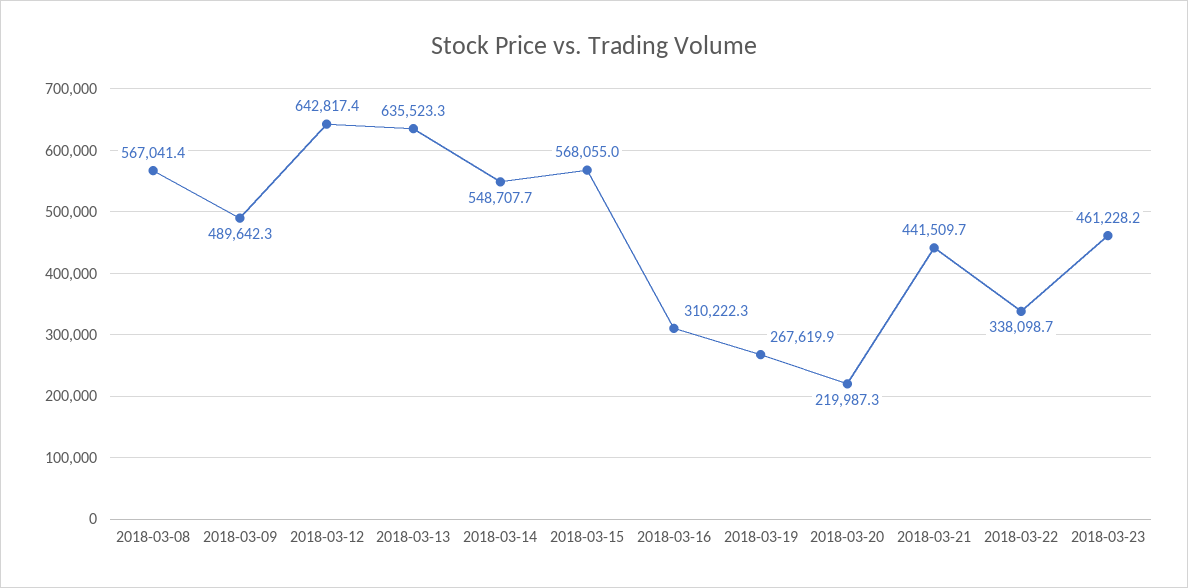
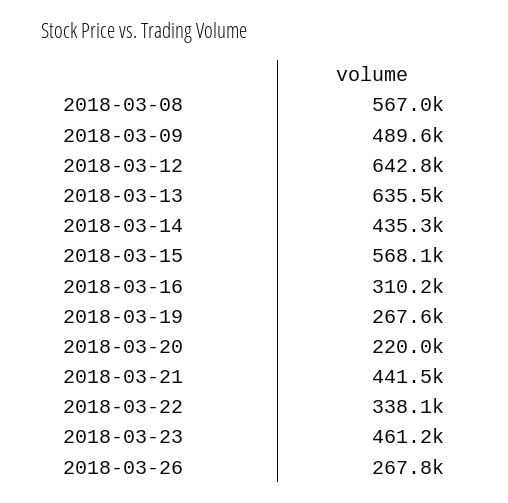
2018-03-14: 548707.7 -> 435300
2018-03-26: none -> 267800

